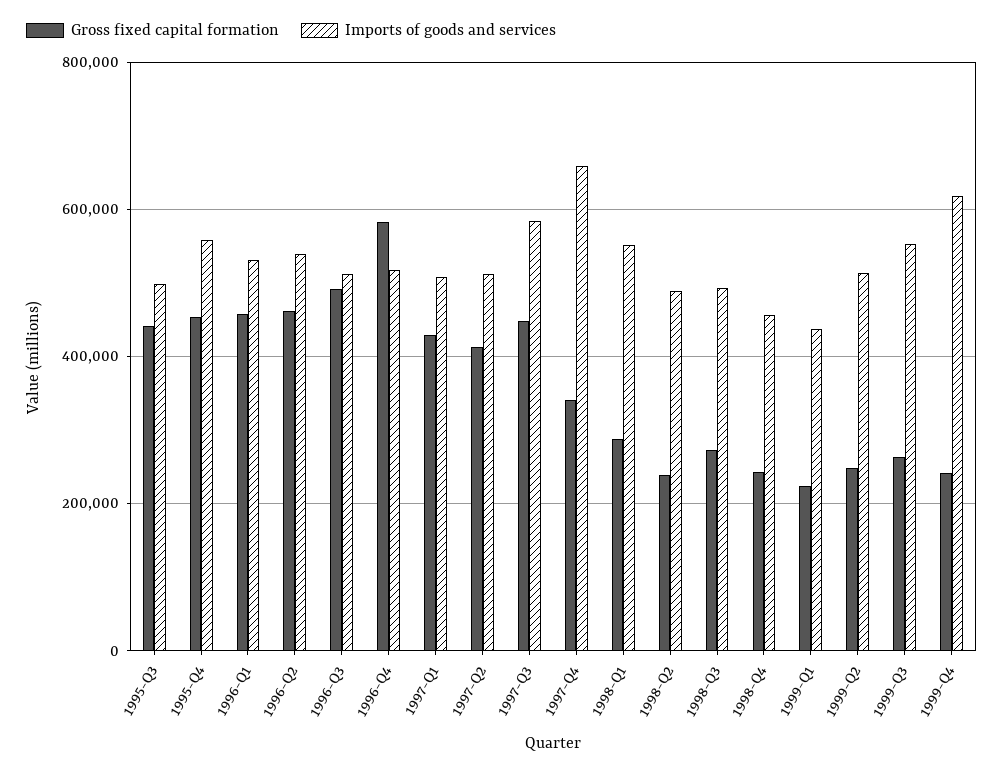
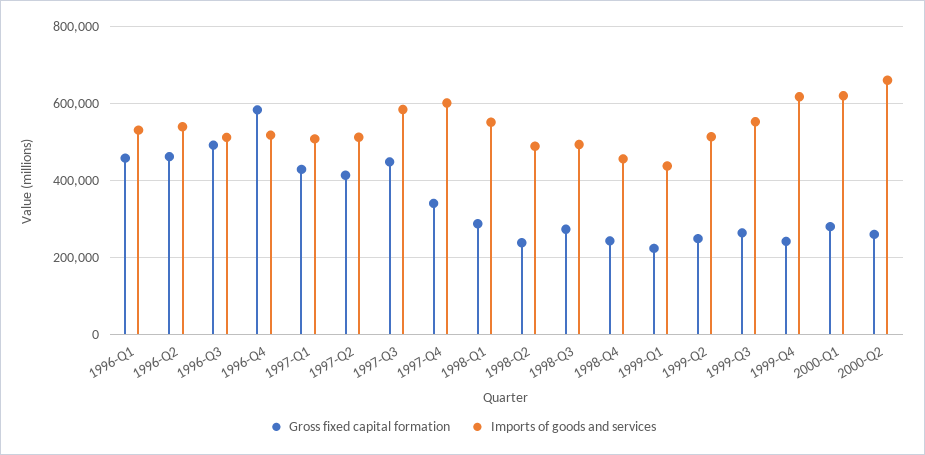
Gross fixed capital formation, 1995-Q3: 440000 -> none
Imports of goods and services, 1995-Q3: 500000 -> none
Gross fixed capital formation, 1995-Q4: 460000 -> none
Imports of goods and services, 1995-Q4: 560000 -> none
Imports of goods and services, 1997-Q4: 660000 -> 600000
Gross fixed capital formation, 2000-Q1: none -> 280000
Imports of goods and services, 2000-Q1: none -> 620000
Gross fixed capital formation, 2000-Q2: none -> 260000
Imports of goods and services, 2000-Q2: none -> 660000

